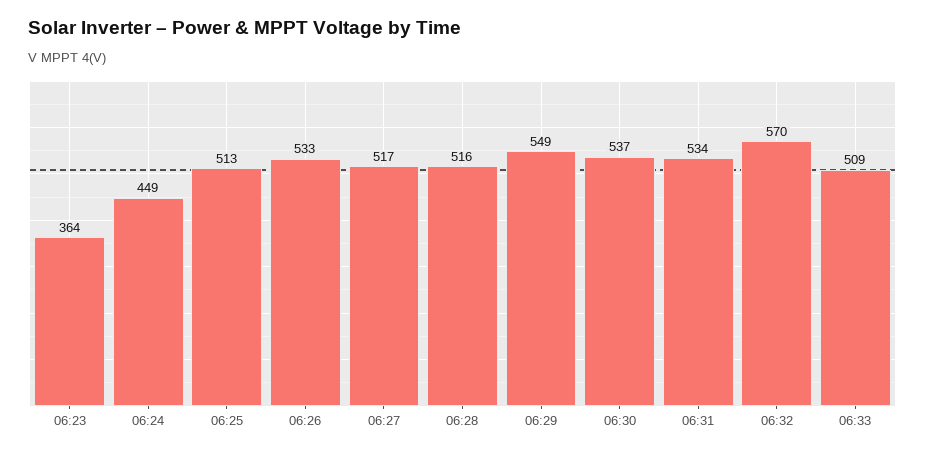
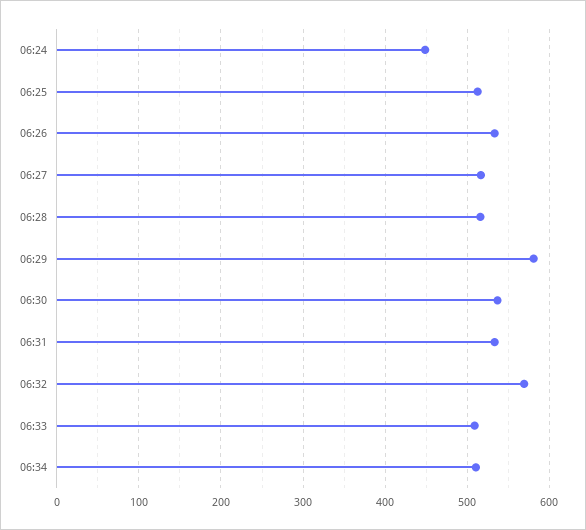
06:23: 364 -> none
06:29: 549 -> 580
06:34: none -> 510

